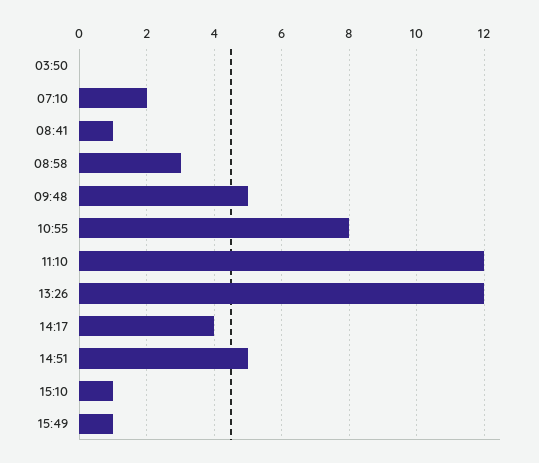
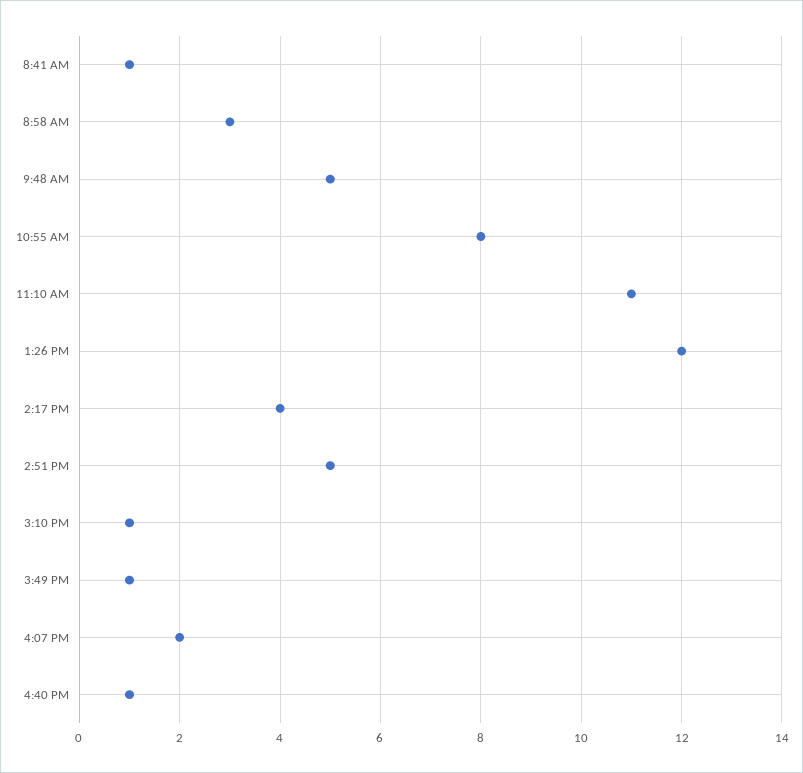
03:50: 0 -> none
07:10: 2 -> none
11:10: 12 -> 11
4:07 PM: none -> 2
4:40 PM: none -> 1

